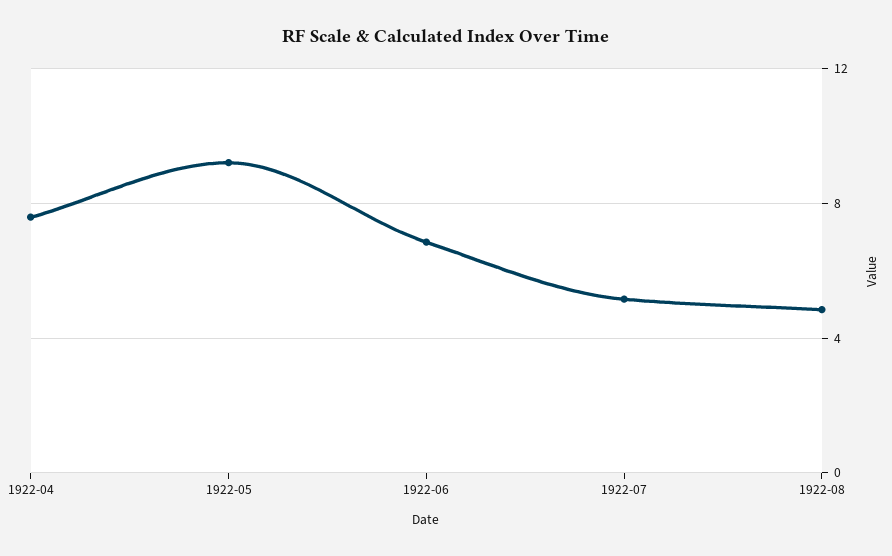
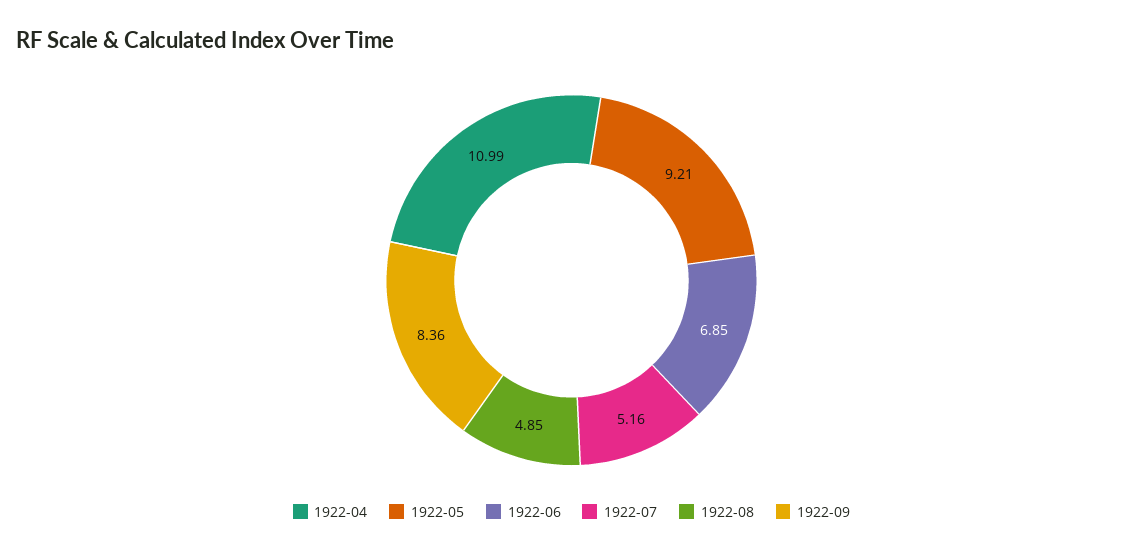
1922-04: 7.5 -> 10.99
1922-09: none -> 8.36

